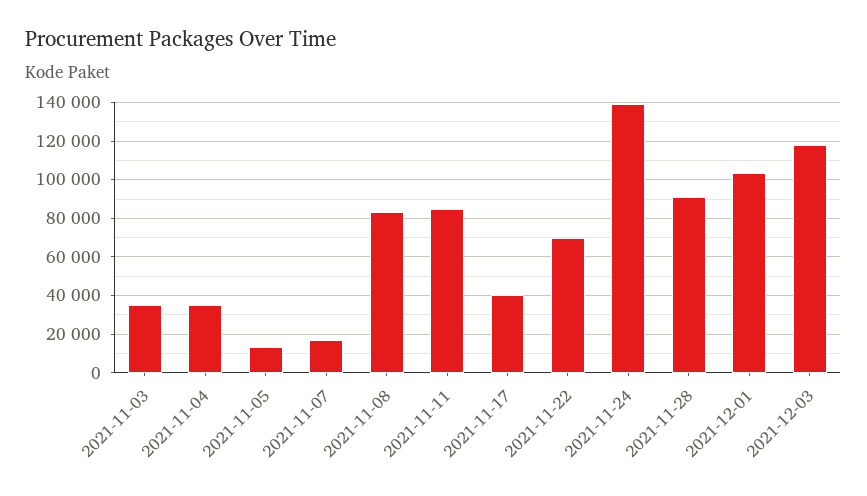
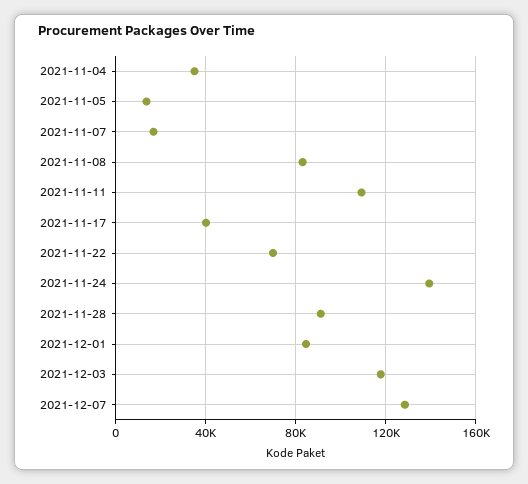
2021-11-03: 35000 -> none
2021-11-11: 85000 -> 110000
2021-12-01: 105000 -> 85000
2021-12-07: none -> 130000

